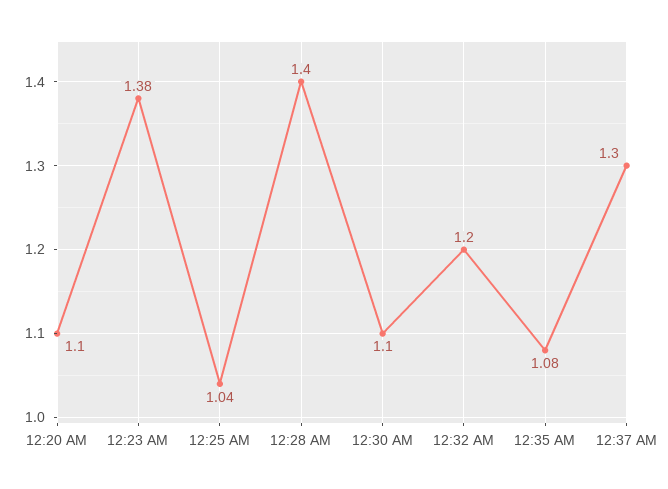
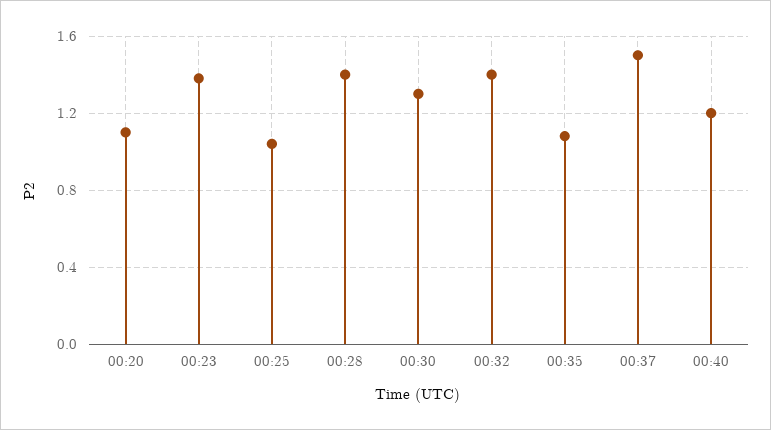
12:30 AM: 1.1 -> 1.3
12:32 AM: 1.2 -> 1.4
12:37 AM: 1.3 -> 1.5
00:40: none -> 1.2

